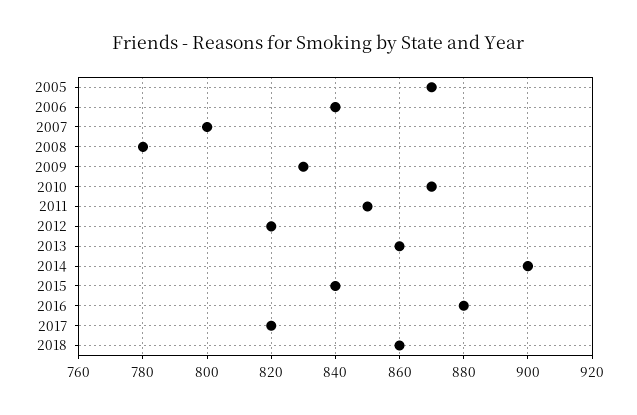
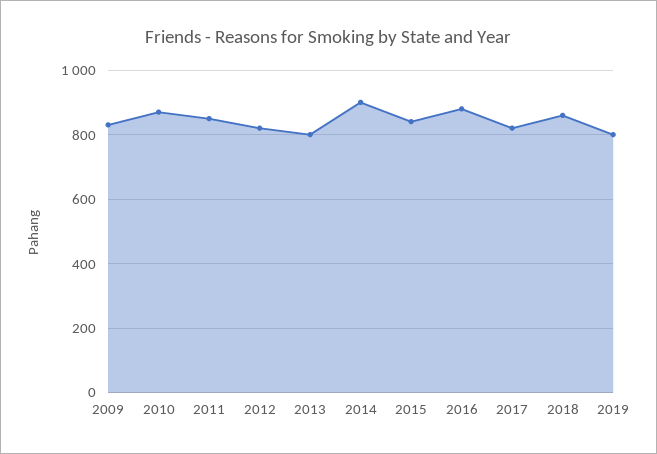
2005: 870 -> none
2006: 840 -> none
2007: 800 -> none
2008: 780 -> none
2013: 860 -> 800
2019: none -> 800

